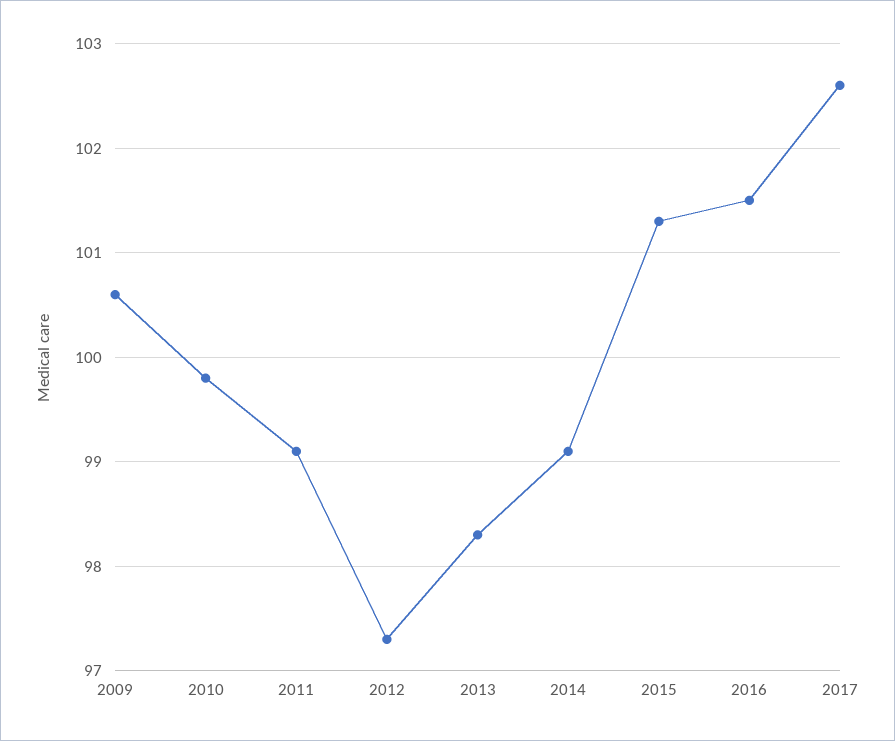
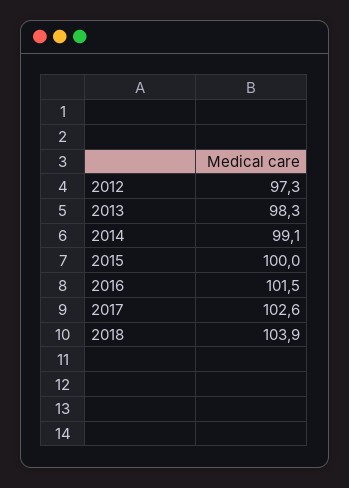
2009: 100.6 -> none
2010: 99.8 -> none
2011: 99.1 -> none
2015: 101.3 -> 100
2018: none -> 103.9

